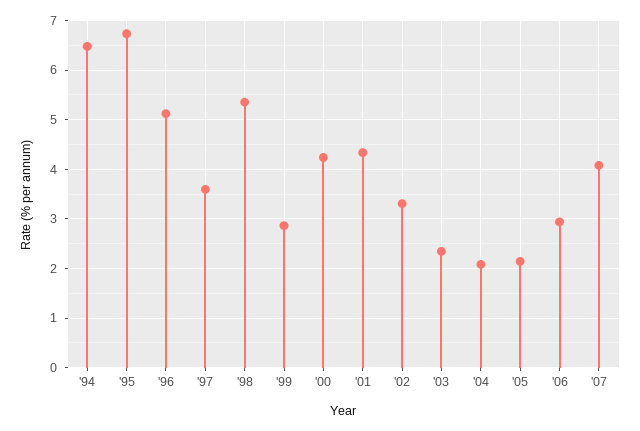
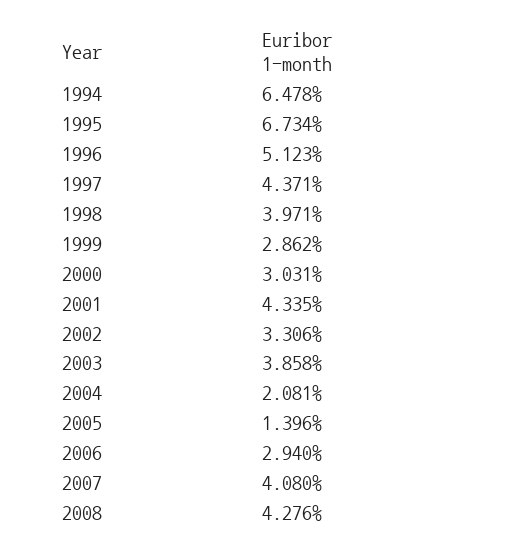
'97: 3.6 -> 4.371
'98: 5.4 -> 3.971
'00: 4.2 -> 3.031
'03: 2.4 -> 3.858
'05: 2.2 -> 1.396
2008: none -> 4.276

